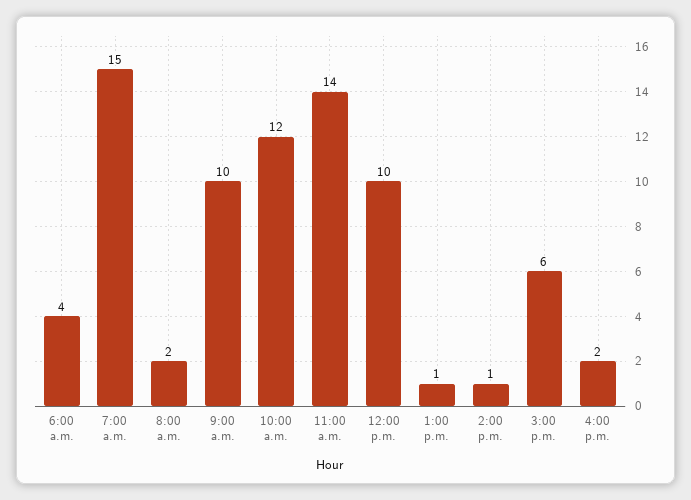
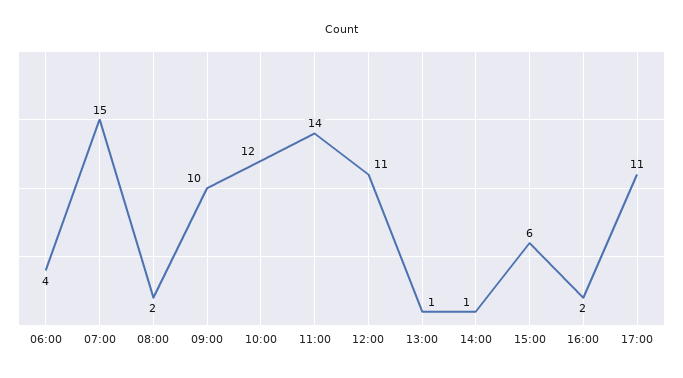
12:00 p.m.: 10 -> 11
17:00: none -> 11

